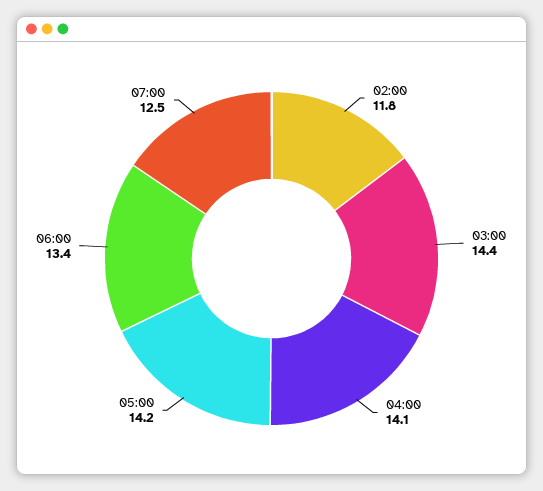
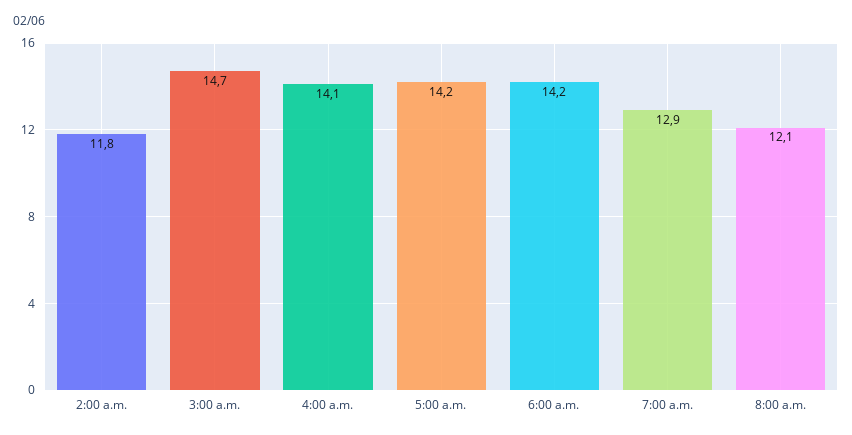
03:00: 14.4 -> 14.7
06:00: 13.4 -> 14.2
07:00: 12.5 -> 12.9
8:00 a.m.: none -> 12.1

